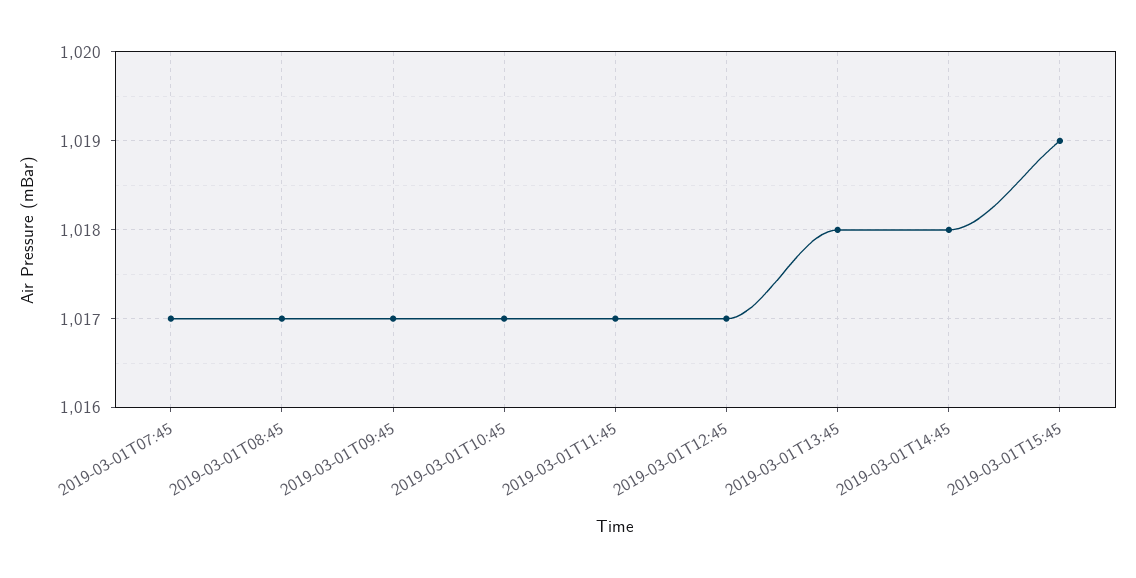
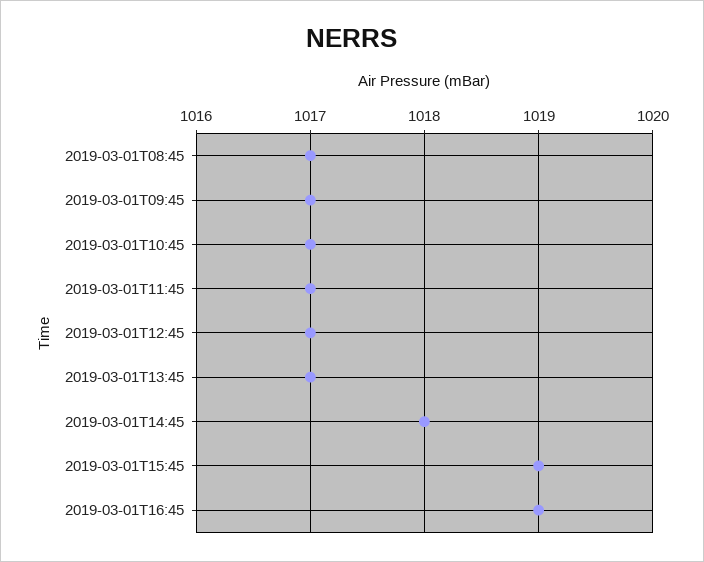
2019-03-01T07:45: 1017 -> none
2019-03-01T13:45: 1018 -> 1017
2019-03-01T16:45: none -> 1019

